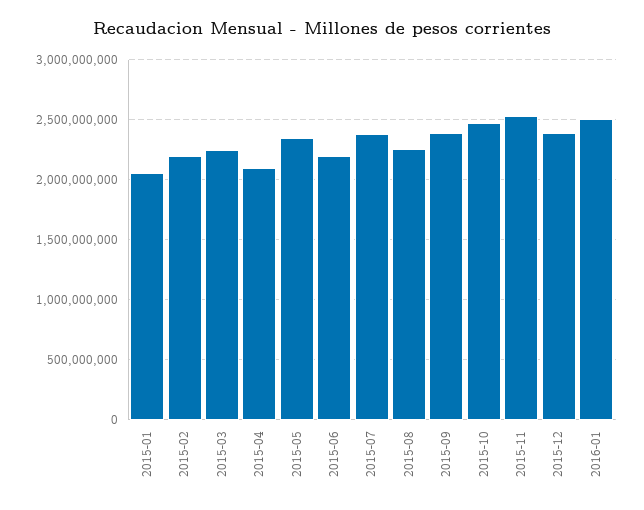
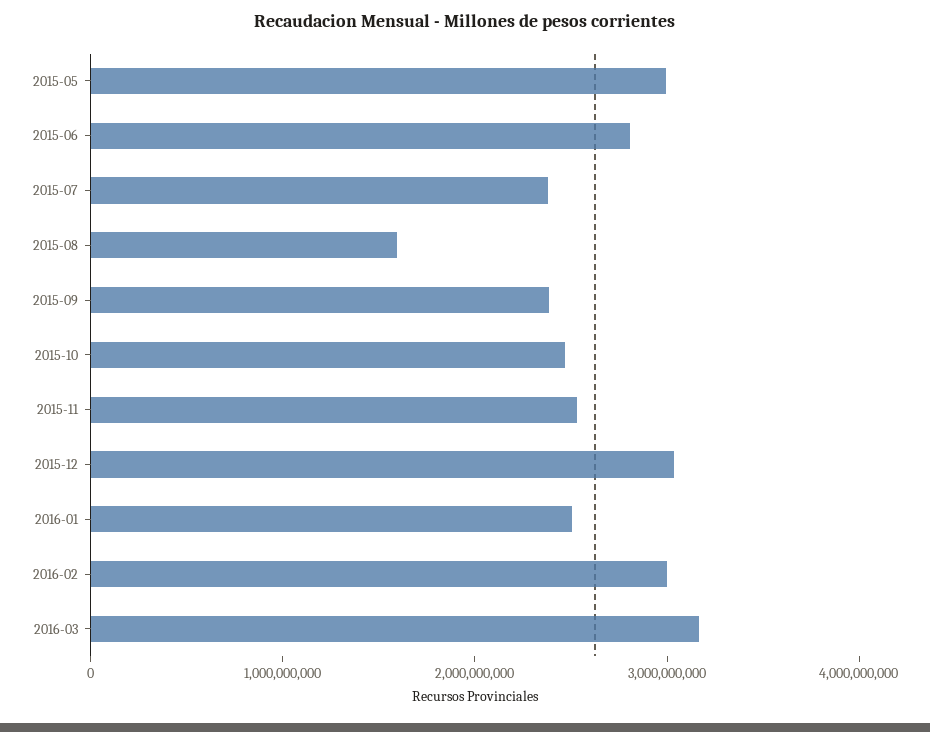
2015-01: 2050000000 -> none
2015-02: 2200000000 -> none
2015-03: 2250000000 -> none
2015-04: 2100000000 -> none
2015-05: 2350000000 -> 3000000000
2015-06: 2200000000 -> 2800000000
2015-08: 2250000000 -> 1600000000
2015-12: 2400000000 -> 3000000000
2016-02: none -> 3000000000
2016-03: none -> 3200000000

